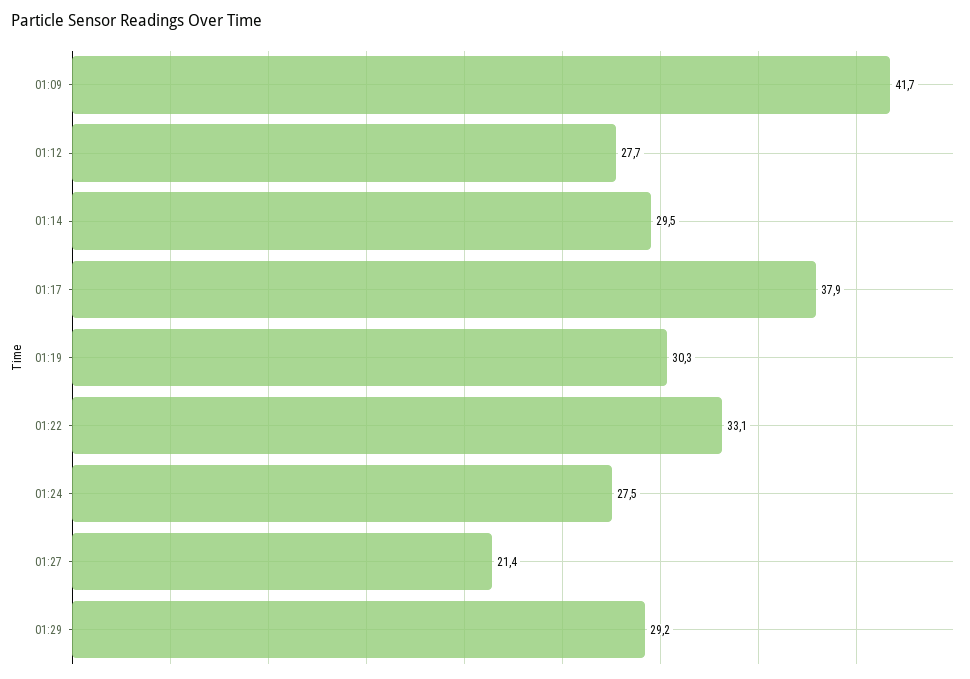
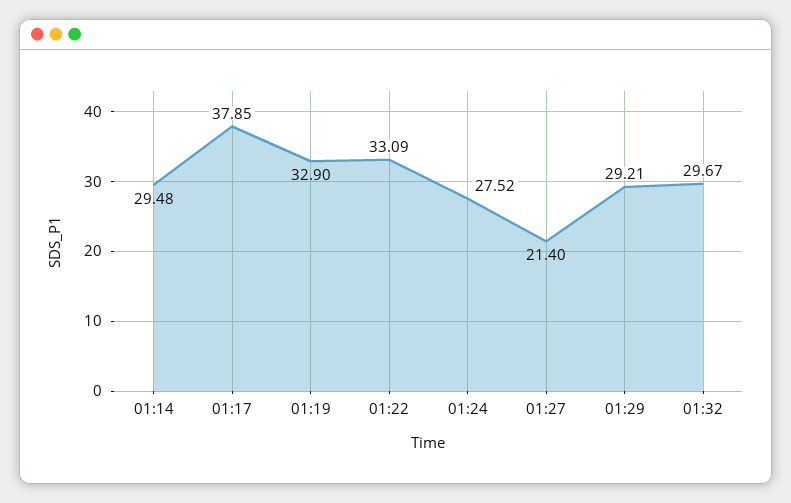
01:09: 41.7 -> none
01:12: 27.7 -> none
01:19: 30.3 -> 32.9
01:32: none -> 29.67

